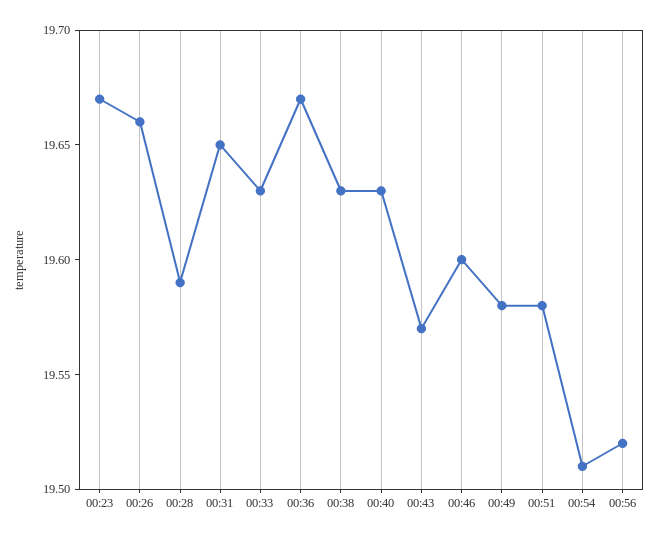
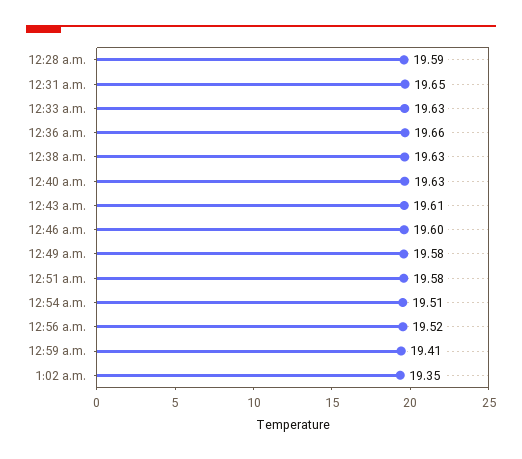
00:23: 19.67 -> none
00:26: 19.66 -> none
00:36: 19.67 -> 19.66
00:43: 19.57 -> 19.61
12:59 a.m.: none -> 19.41
1:02 a.m.: none -> 19.35

